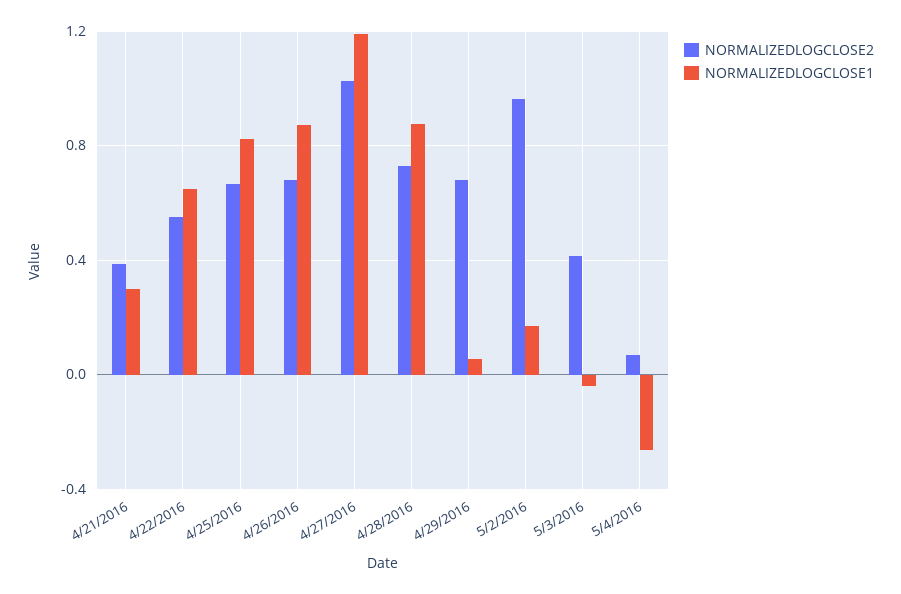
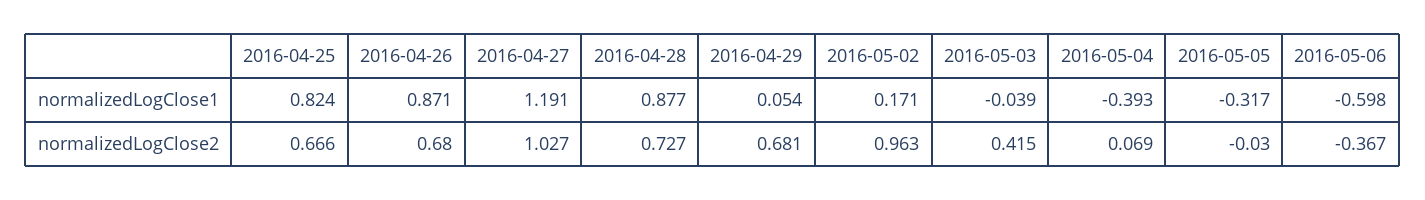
NORMALIZEDLOGCLOSE2, 4/21/2016: 0.4 -> none
NORMALIZEDLOGCLOSE1, 4/21/2016: 0.3 -> none
NORMALIZEDLOGCLOSE2, 4/22/2016: 0.55 -> none
NORMALIZEDLOGCLOSE1, 4/22/2016: 0.65 -> none
NORMALIZEDLOGCLOSE1, 5/4/2016: -0.25 -> -0.393
NORMALIZEDLOGCLOSE1, 2016-05-05: none -> -0.317
NORMALIZEDLOGCLOSE1, 2016-05-06: none -> -0.598
NORMALIZEDLOGCLOSE2, 2016-05-05: none -> -0.03
NORMALIZEDLOGCLOSE2, 2016-05-06: none -> -0.367

